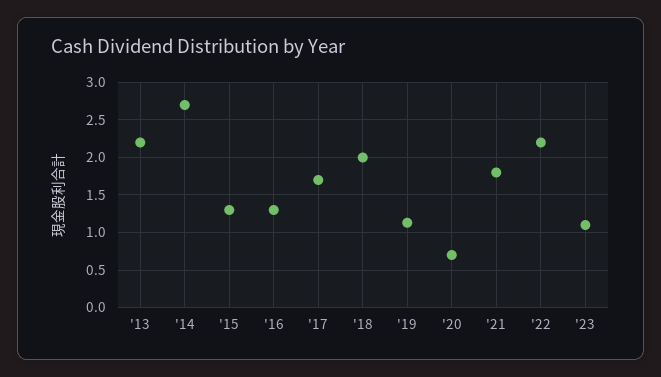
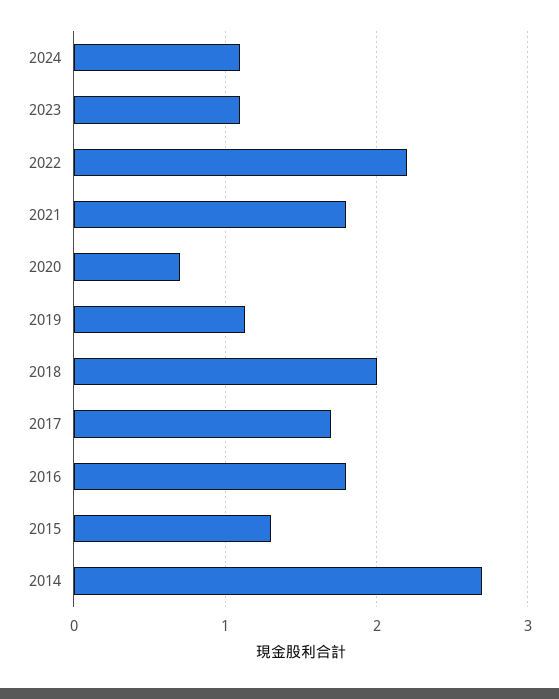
'13: 2.2 -> none
'16: 1.3 -> 1.8
2024: none -> 1.1

